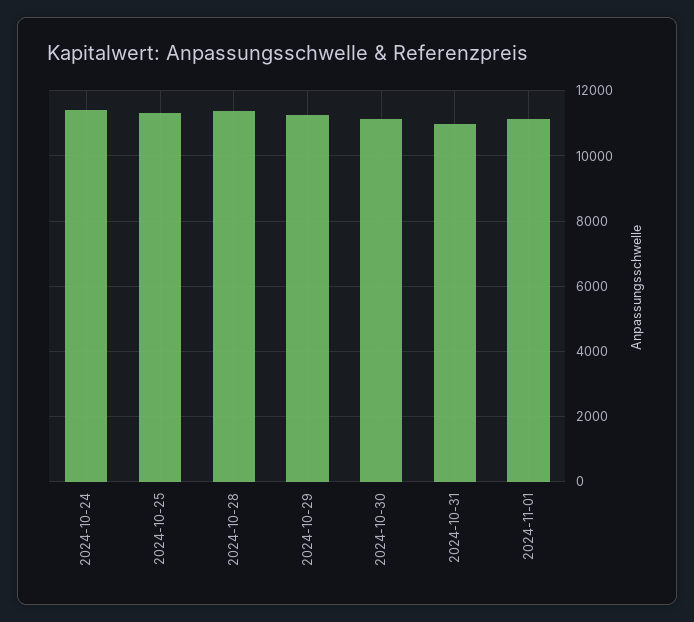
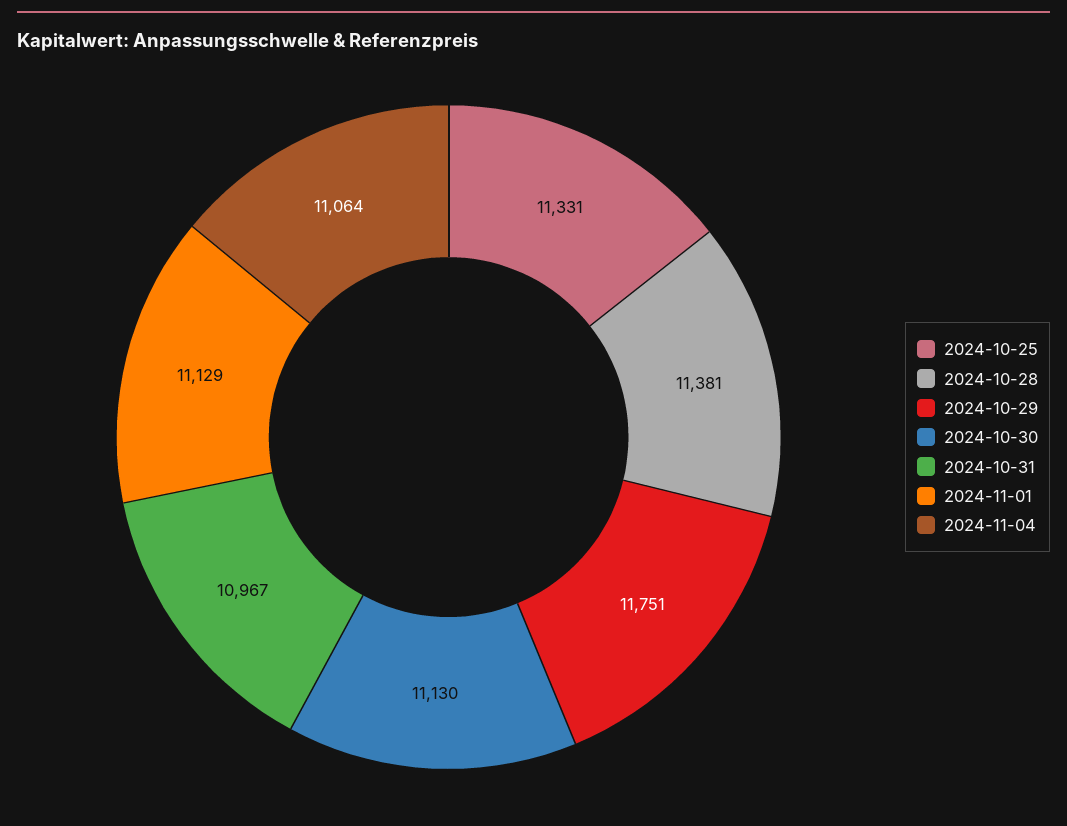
2024-10-24: 11400 -> none
2024-10-29: 11200 -> 11751
2024-11-04: none -> 11064

